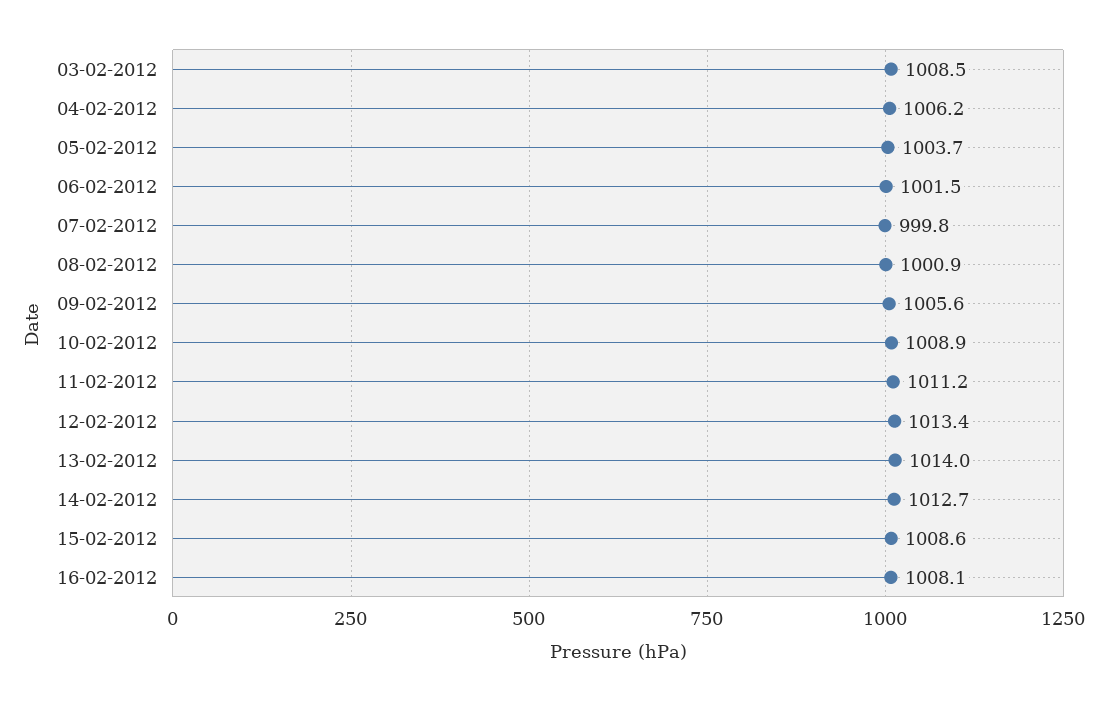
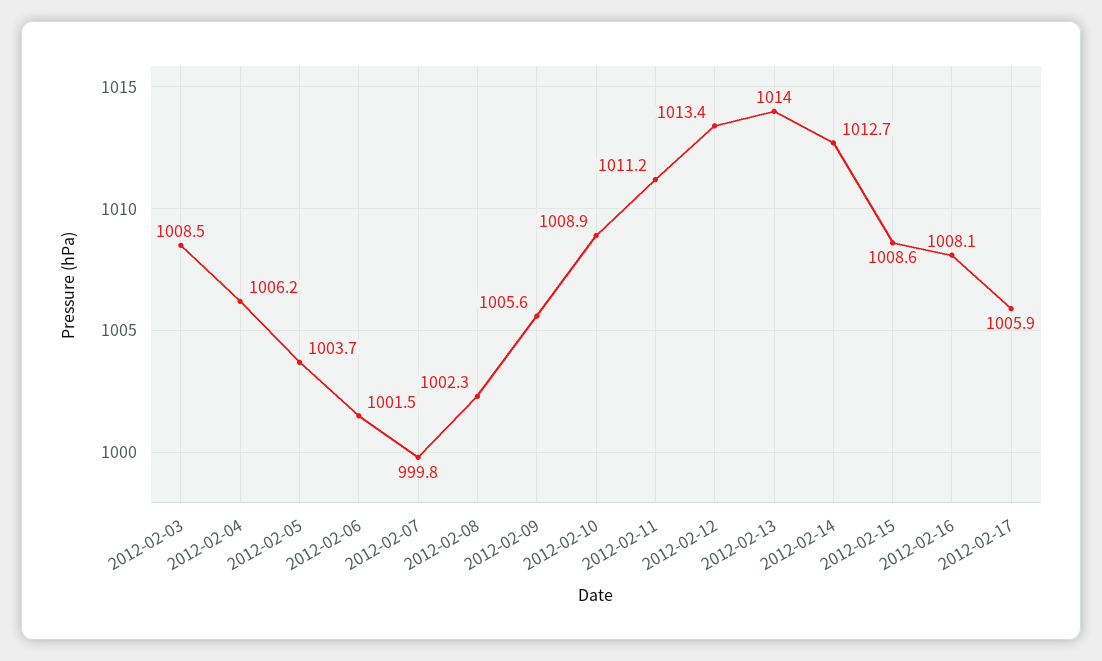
08-02-2012: 1000.9 -> 1002.3
2012-02-17: none -> 1005.9

